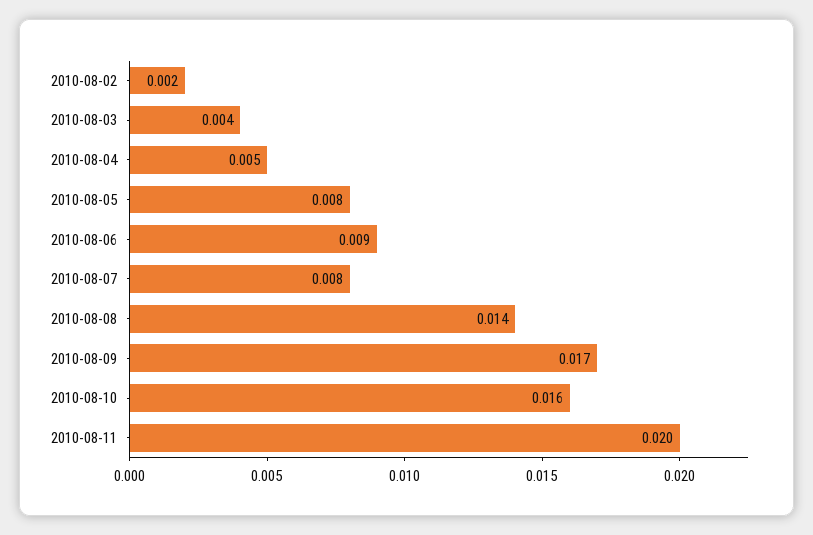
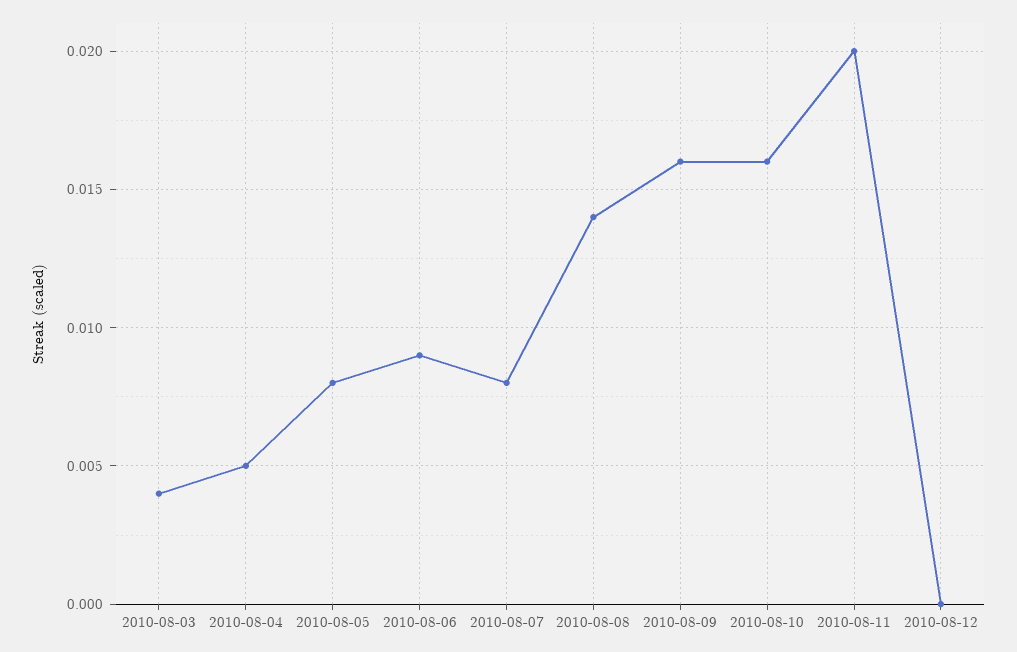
2010-08-02: 0.002 -> none
2010-08-09: 0.017 -> 0.016
2010-08-12: none -> 0

